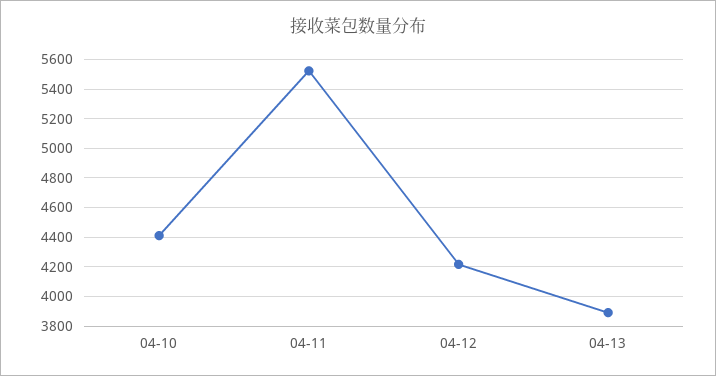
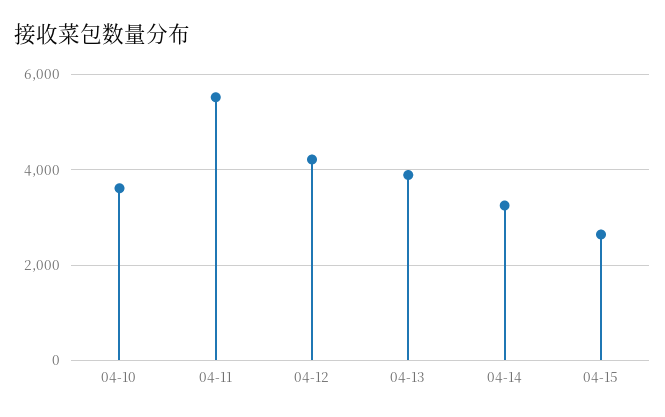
04-10: 4400 -> 3600
04-14: none -> 3200
04-15: none -> 2600

